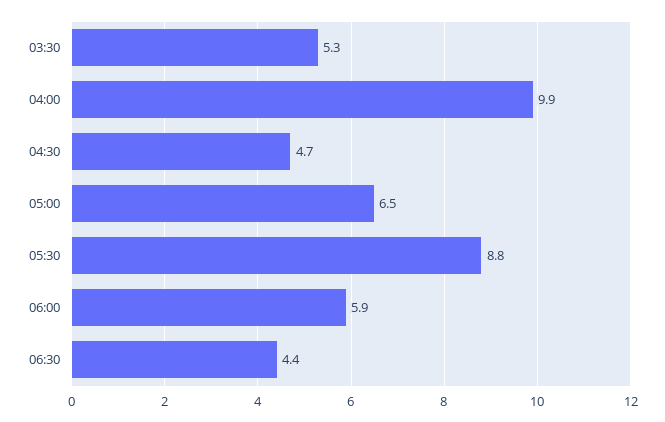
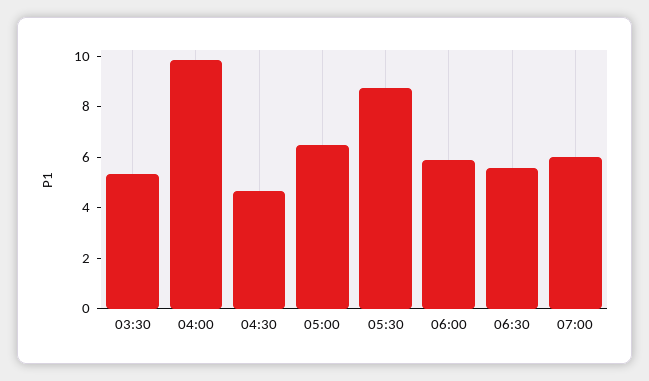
06:30: 4.4 -> 5.5
07:00: none -> 6

